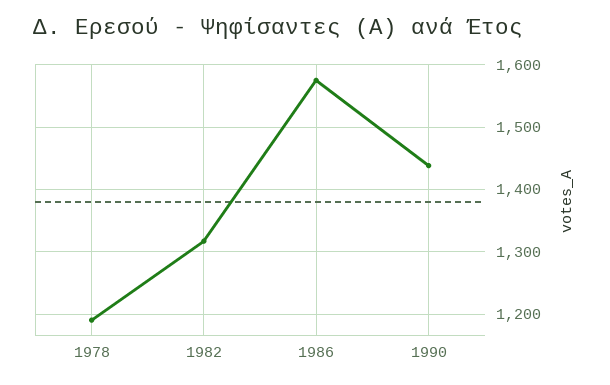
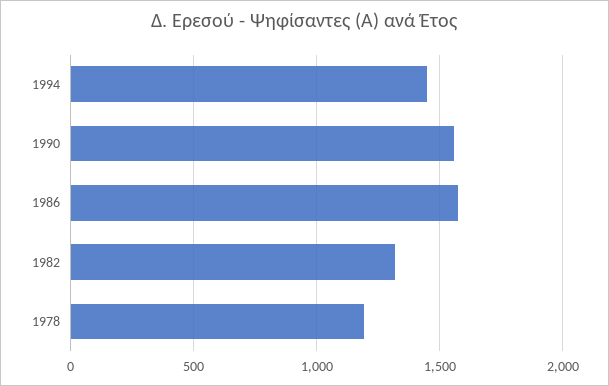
1990: 1440 -> 1550
1994: none -> 1450

